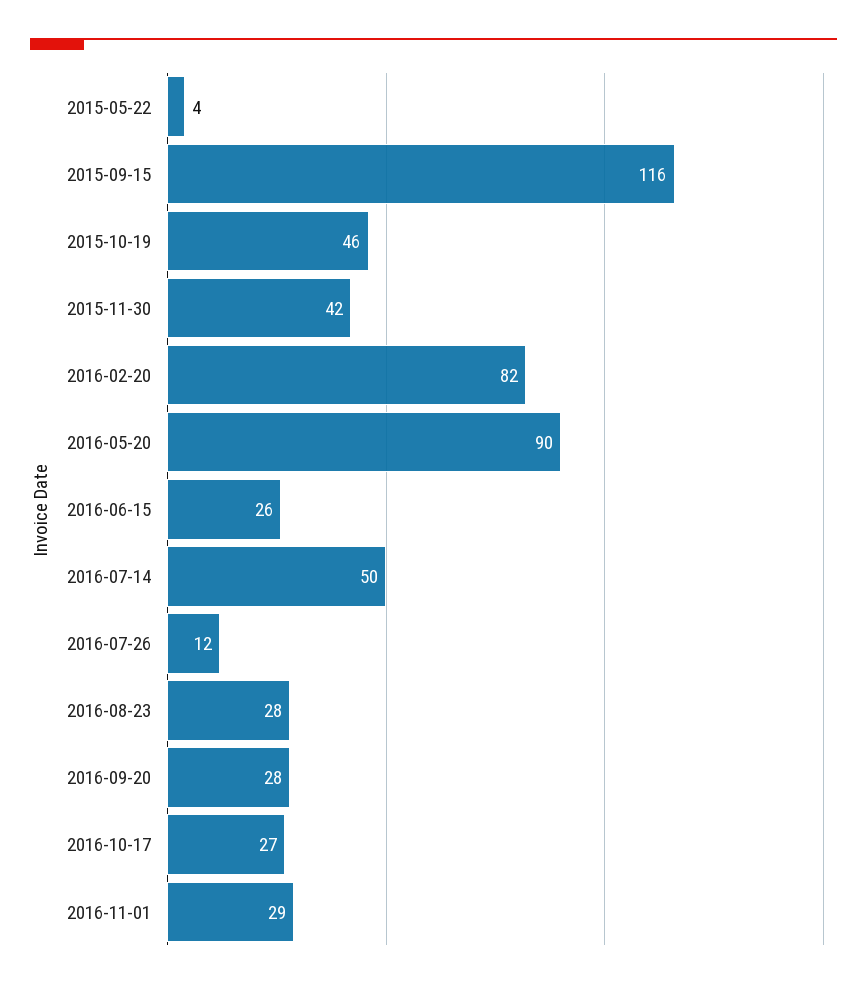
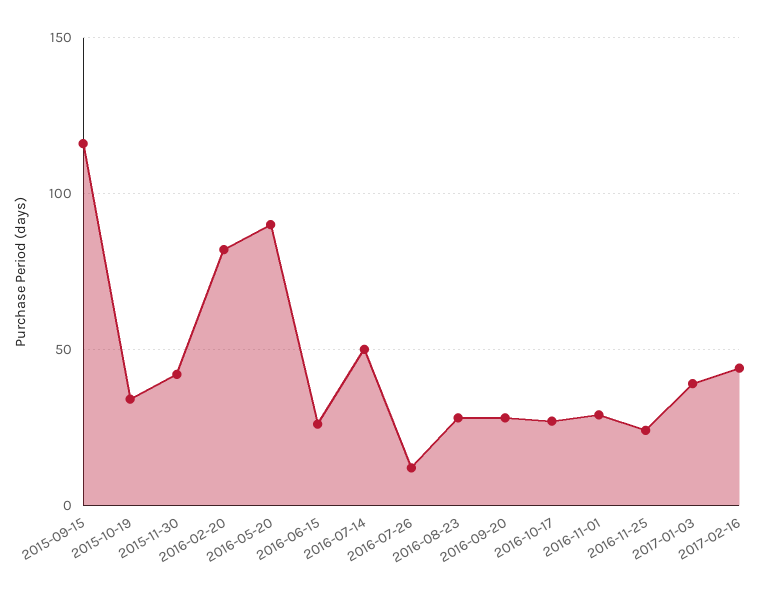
2015-05-22: 4 -> none
2015-10-19: 46 -> 35
2016-11-25: none -> 25
2017-01-03: none -> 40
2017-02-16: none -> 45

